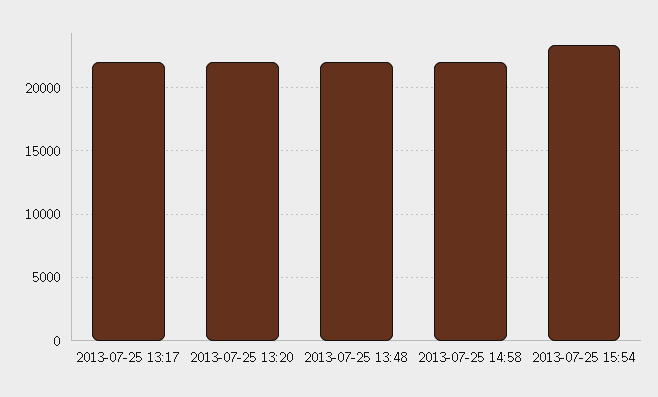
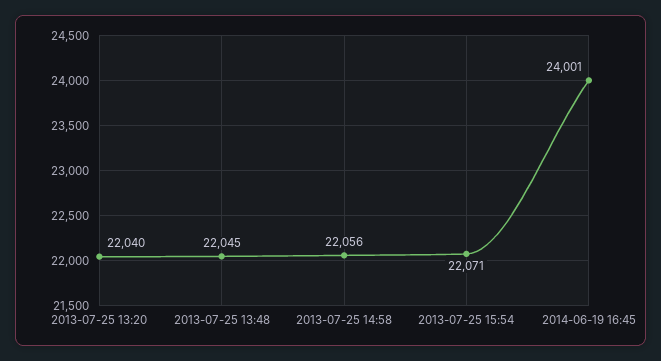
2013-07-25 13:17: 22000 -> none
2013-07-25 15:54: 23500 -> 22071
2014-06-19 16:45: none -> 24001

